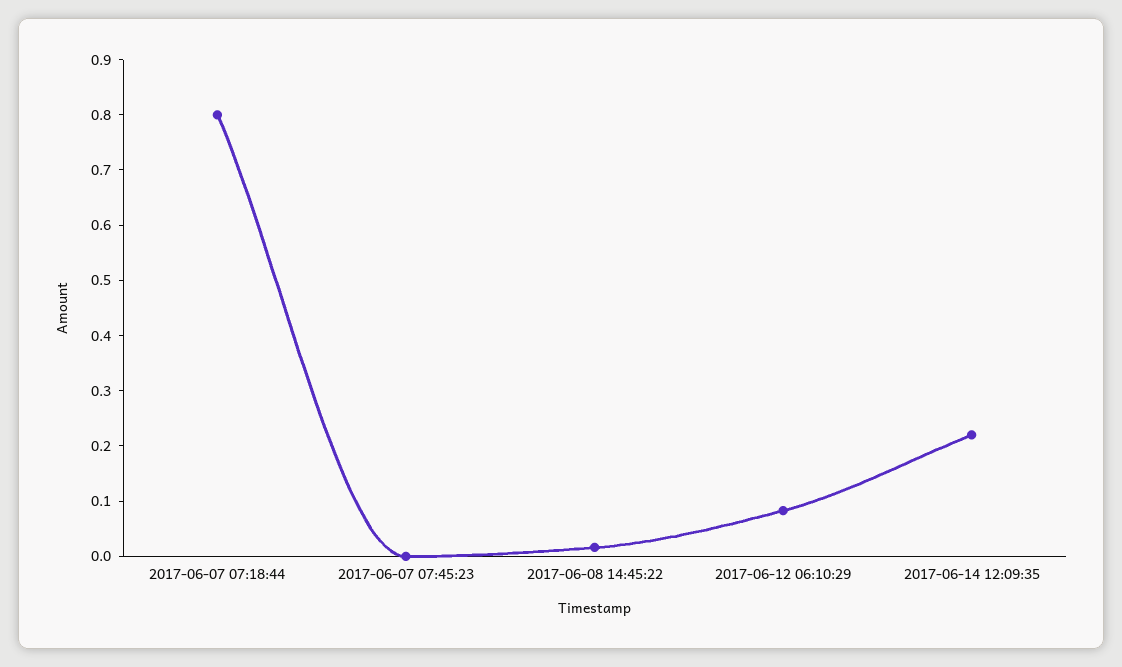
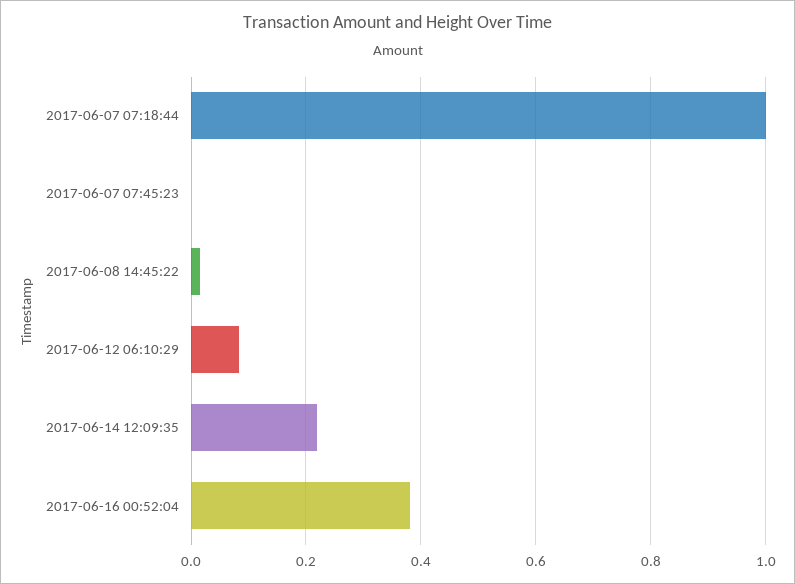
2017-06-07 07:18:44: 0.8 -> 1
2017-06-16 00:52:04: none -> 0.38

